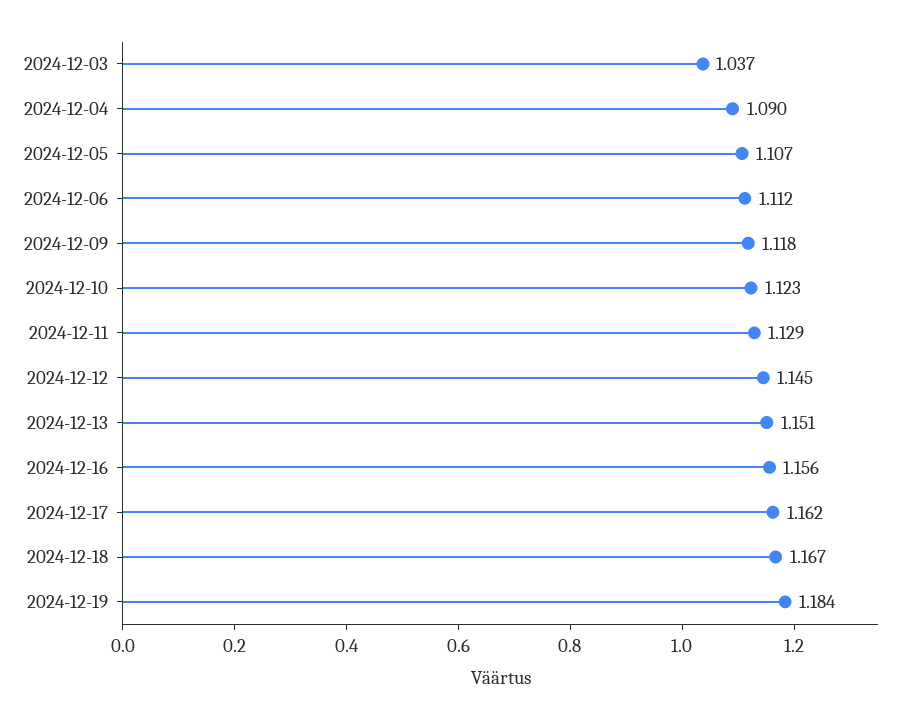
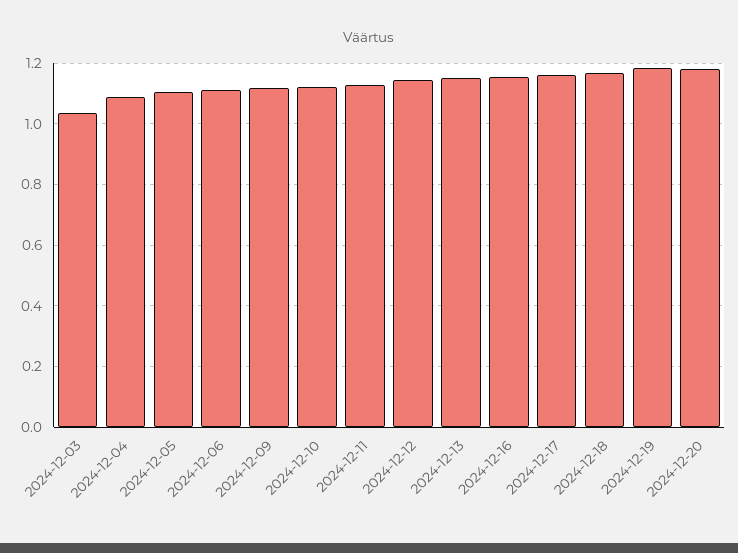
2024-12-20: none -> 1.18

